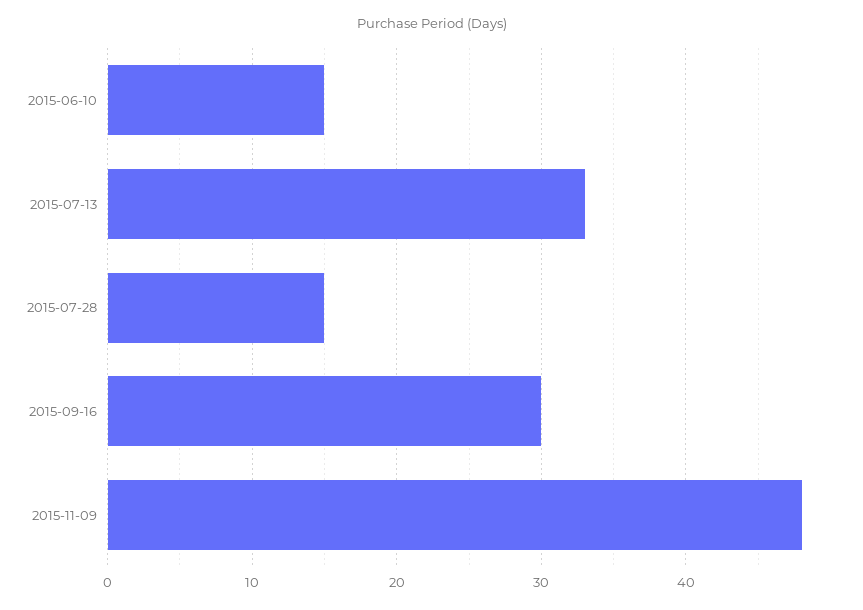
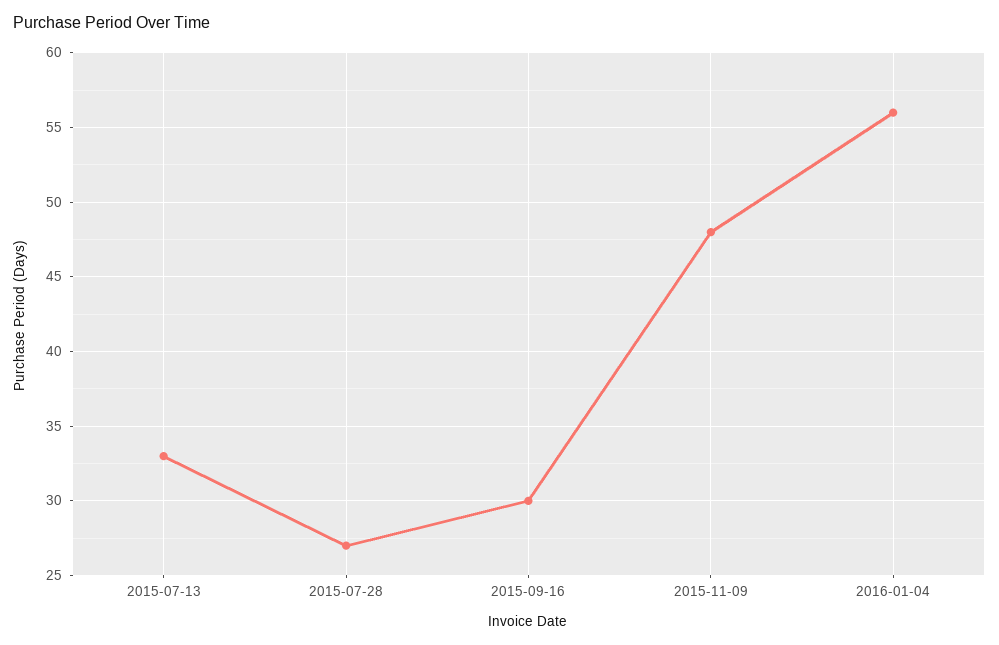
2015-06-10: 15 -> none
2015-07-28: 15 -> 27
2016-01-04: none -> 56

